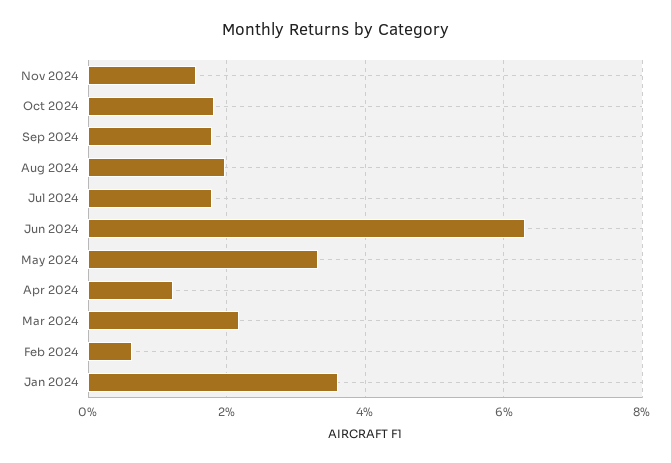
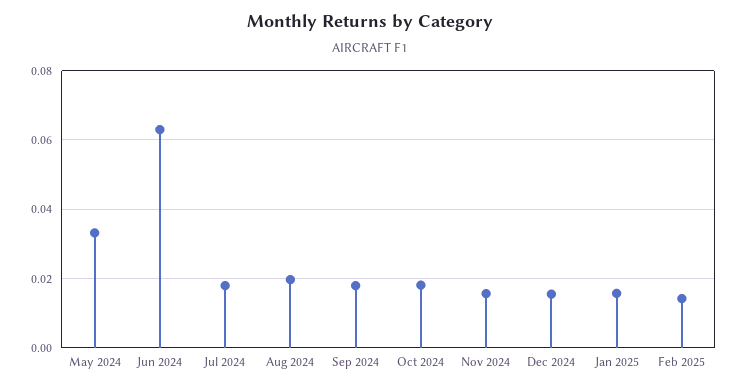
Apr 2024: 0.012 -> none
Mar 2024: 0.022 -> none
Feb 2024: 0.006 -> none
Jan 2024: 0.036 -> none
Dec 2024: none -> 0.016
Jan 2025: none -> 0.016
Feb 2025: none -> 0.014

